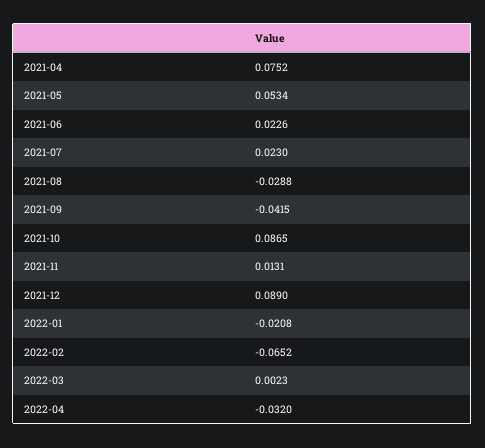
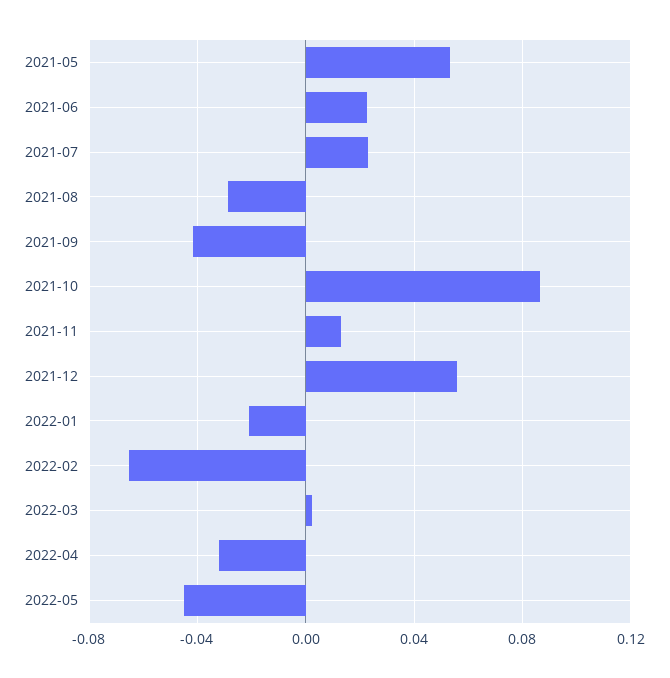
2021-04: 0.0752 -> none
2021-12: 0.089 -> 0.055
2022-05: none -> -0.045

